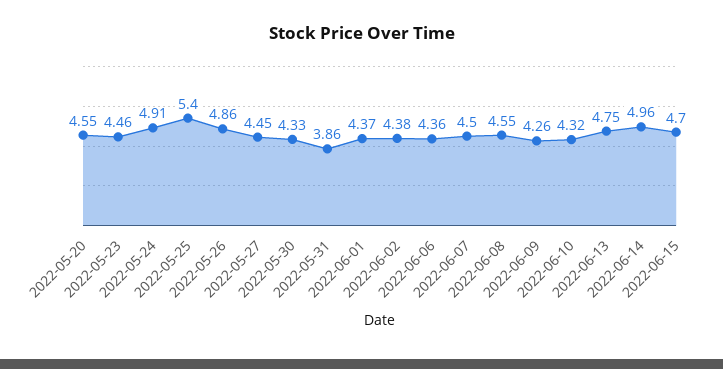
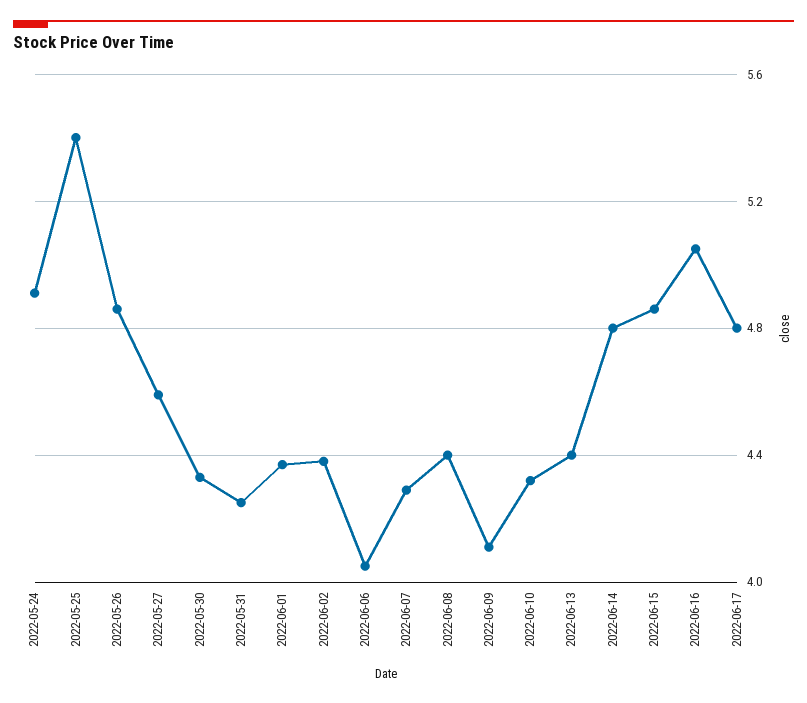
2022-05-20: 4.55 -> none
2022-05-23: 4.46 -> none
2022-05-27: 4.45 -> 4.6
2022-05-31: 3.86 -> 4.25
2022-06-06: 4.36 -> 4.05
2022-06-07: 4.5 -> 4.3
2022-06-08: 4.55 -> 4.4
2022-06-09: 4.26 -> 4.1
2022-06-13: 4.75 -> 4.4
2022-06-14: 4.96 -> 4.8
2022-06-15: 4.7 -> 4.85
2022-06-16: none -> 5.05
2022-06-17: none -> 4.8

